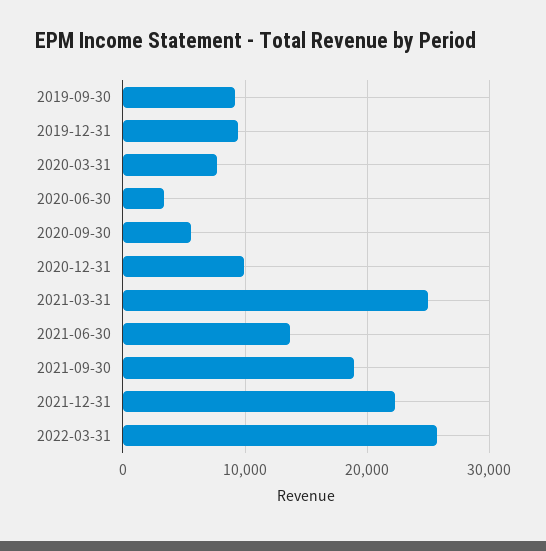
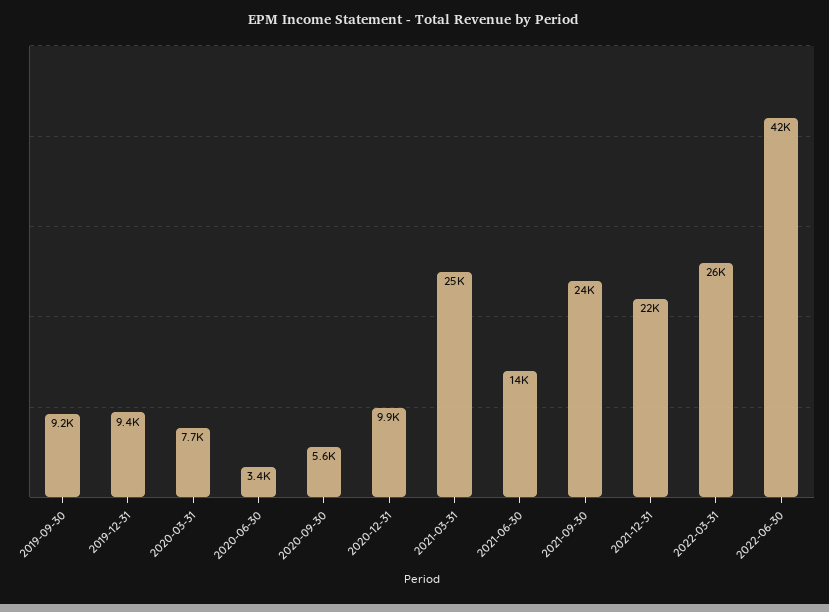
2021-09-30: 19000 -> 24000
2022-06-30: none -> 42000

